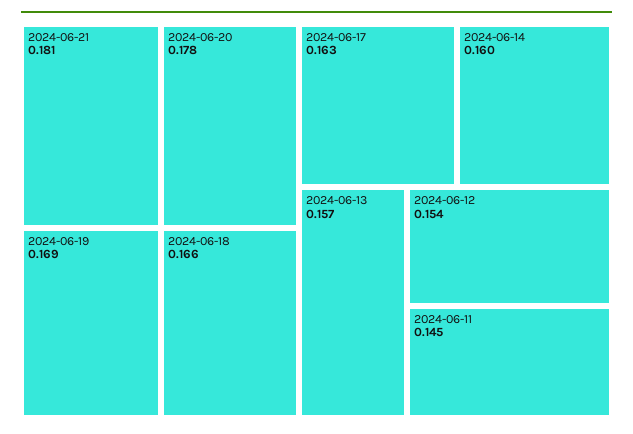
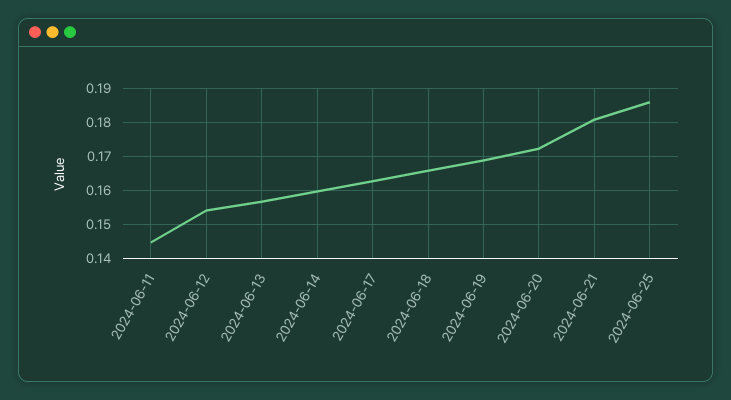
2024-06-20: 0.178 -> 0.172
2024-06-25: none -> 0.186

